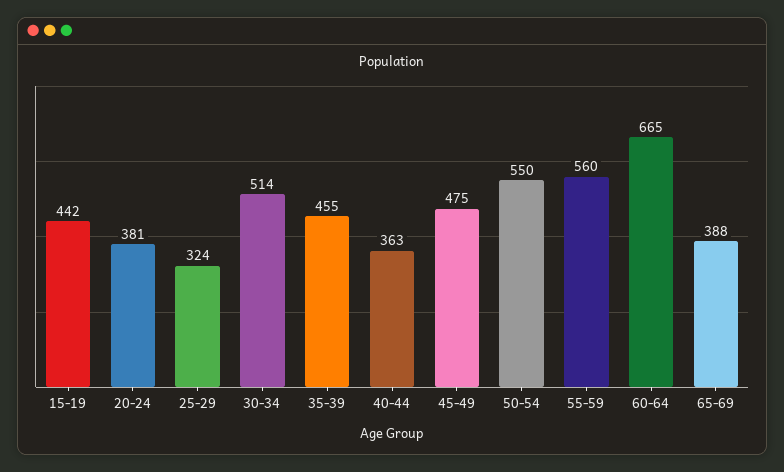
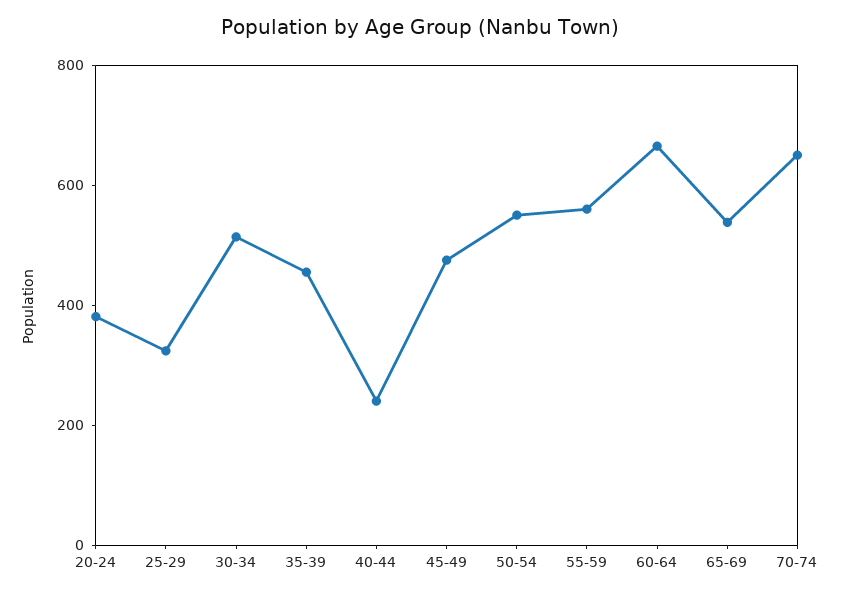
15-19: 442 -> none
40-44: 363 -> 250
65-69: 388 -> 550
70-74: none -> 650

